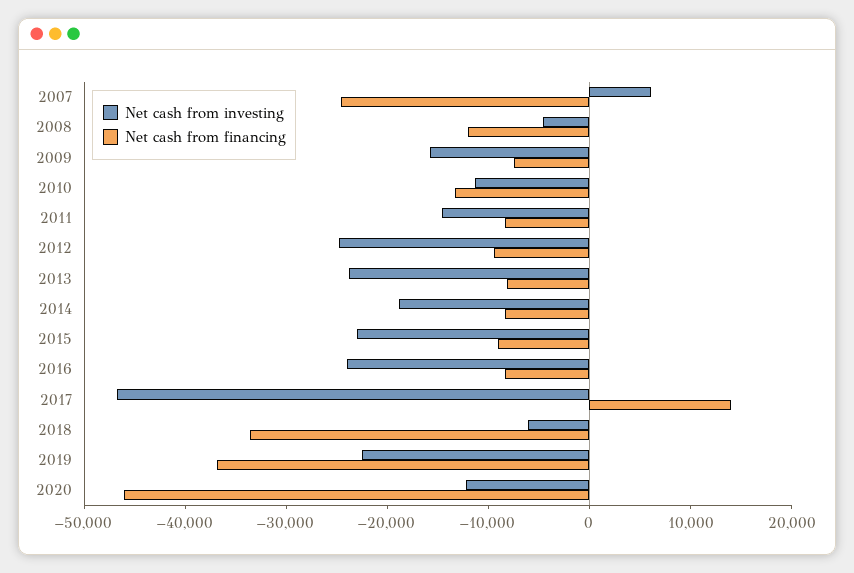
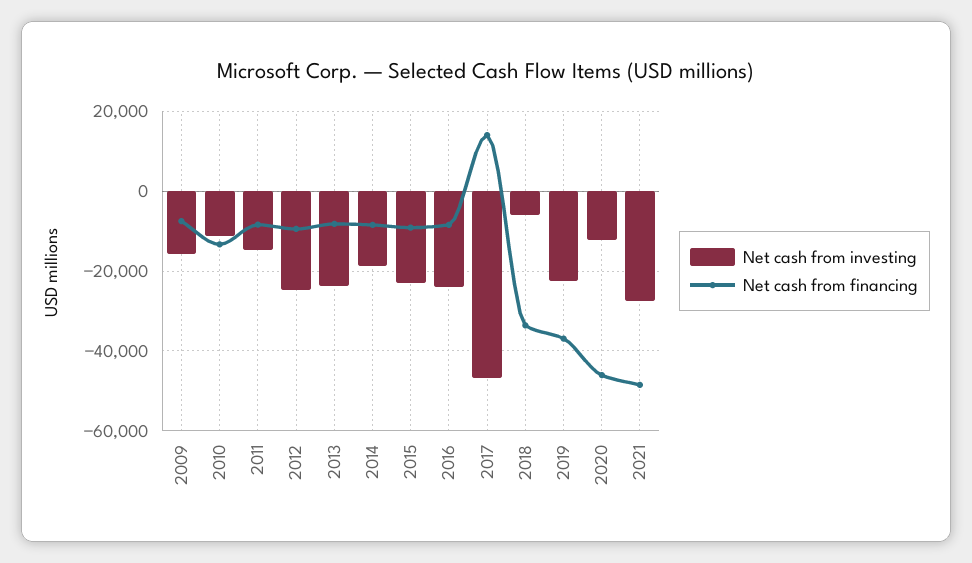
Net cash from investing, 2007: 6000 -> none
Net cash from financing, 2007: -24000 -> none
Net cash from investing, 2008: -4000 -> none
Net cash from financing, 2008: -12000 -> none
Net cash from investing, 2021: none -> -28000
Net cash from financing, 2021: none -> -48000

